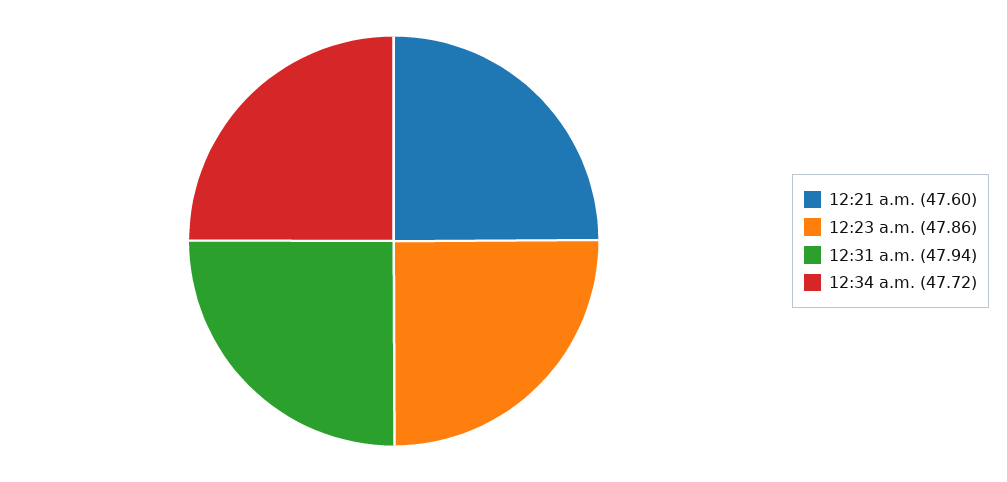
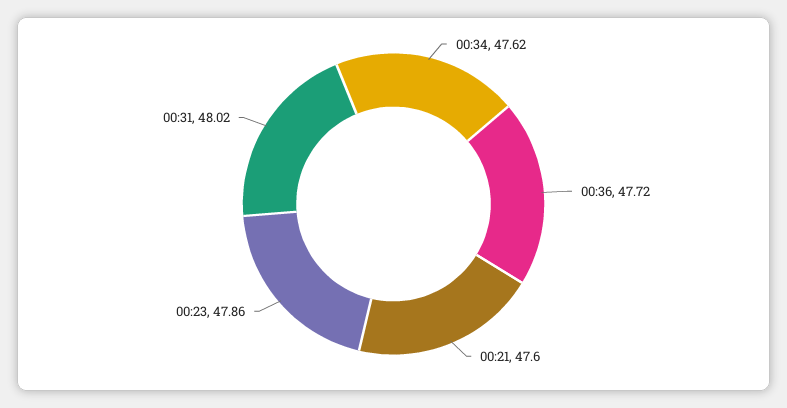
12:31 a.m.: 47.94 -> 48.02
12:34 a.m.: 47.72 -> 47.62
00:36: none -> 47.72

